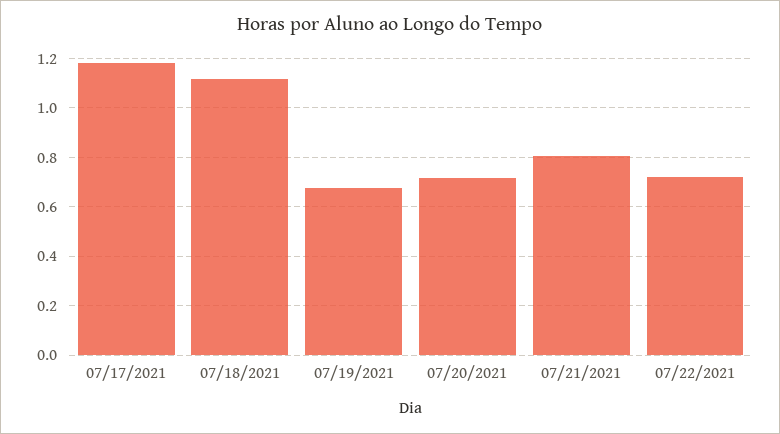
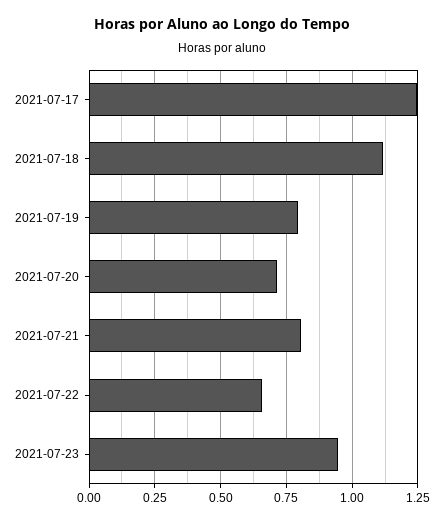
07/17/2021: 1.175 -> 1.25
07/19/2021: 0.675 -> 0.8
07/22/2021: 0.725 -> 0.65
2021-07-23: none -> 0.95

